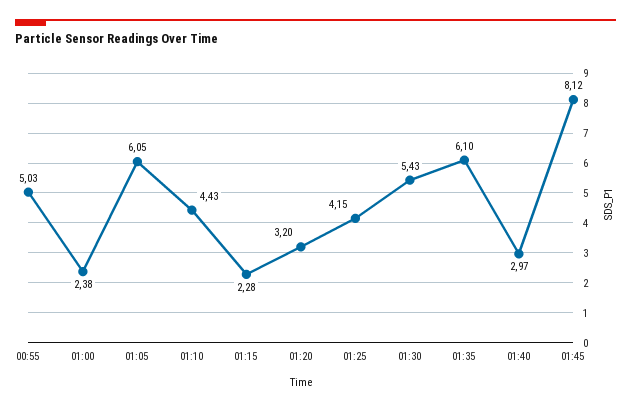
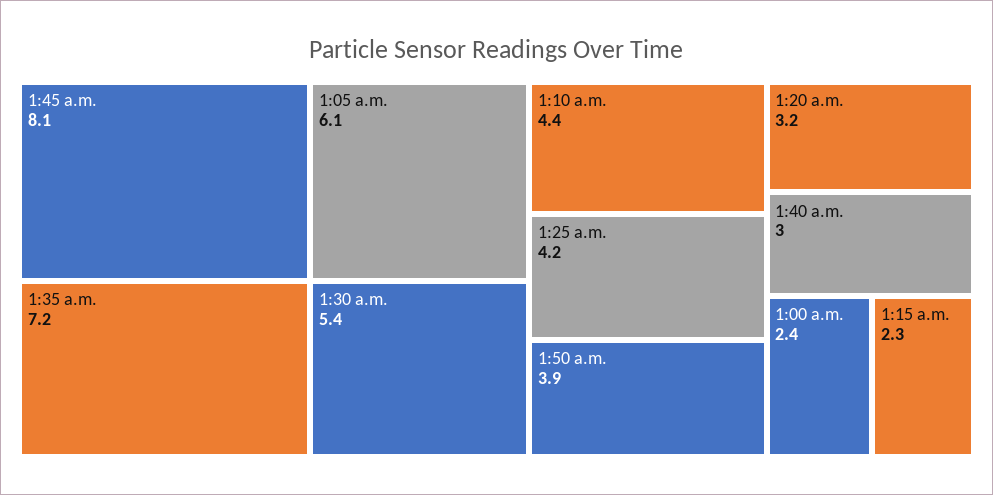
00:55: 5.03 -> none
01:35: 6.1 -> 7.2
1:50 a.m.: none -> 3.9

